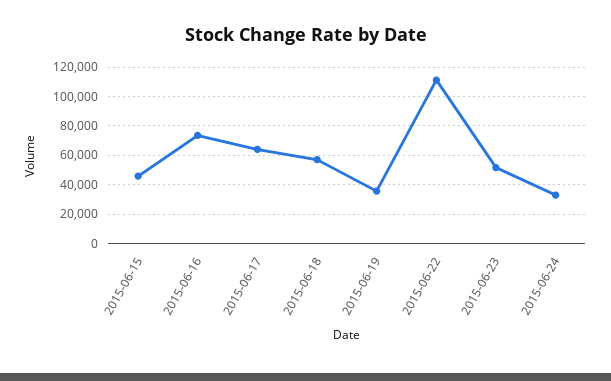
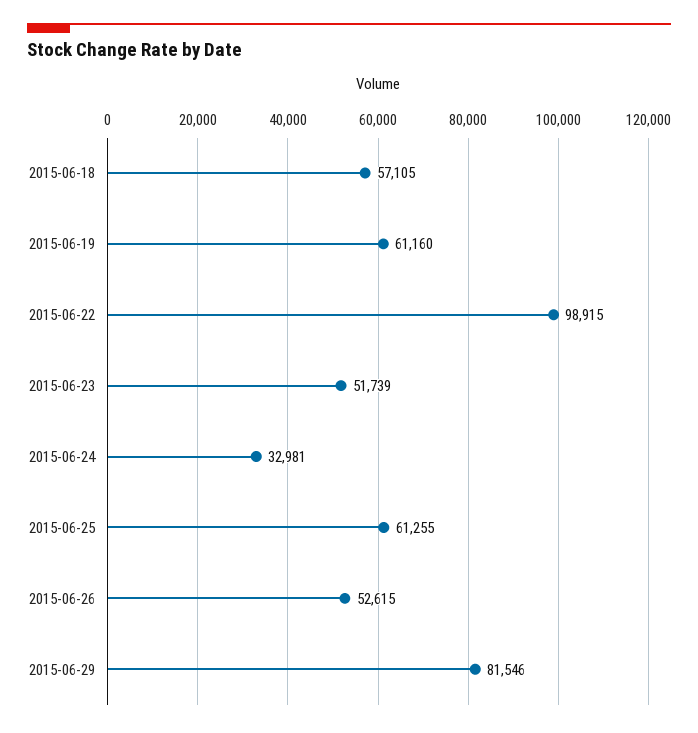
2015-06-15: 45000 -> none
2015-06-16: 75000 -> none
2015-06-17: 65000 -> none
2015-06-19: 35000 -> 61160
2015-06-22: 110000 -> 98915
2015-06-25: none -> 61255
2015-06-26: none -> 52615
2015-06-29: none -> 81546

